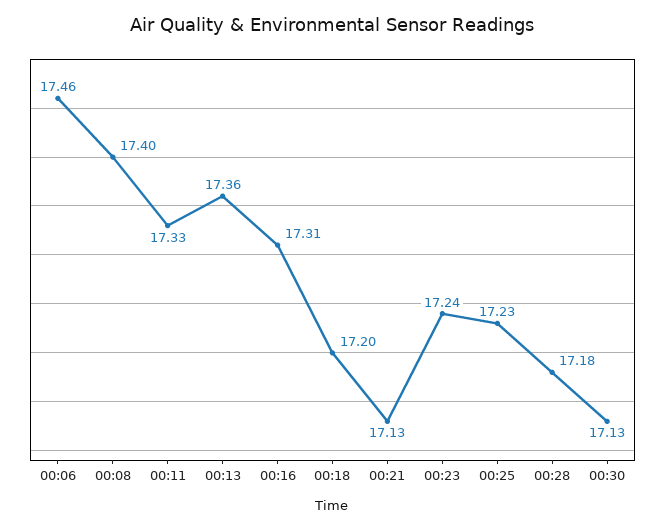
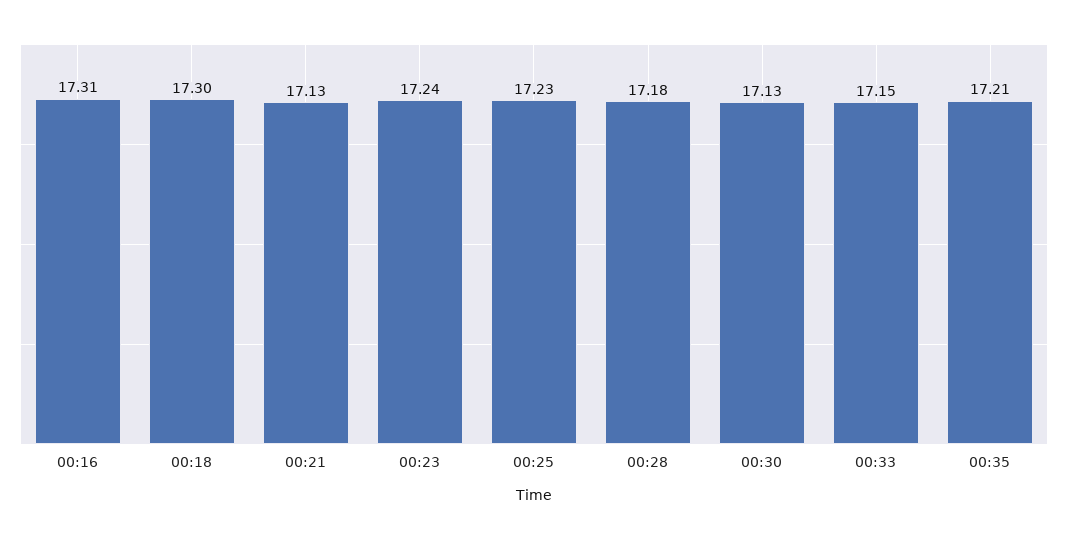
00:06: 17.46 -> none
00:08: 17.4 -> none
00:11: 17.33 -> none
00:13: 17.36 -> none
00:18: 17.2 -> 17.3
00:33: none -> 17.15
00:35: none -> 17.21

